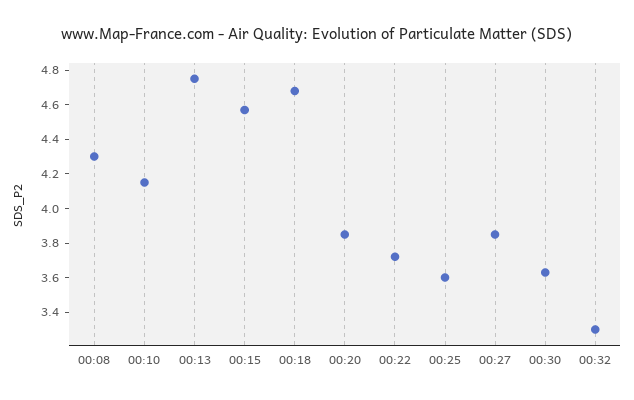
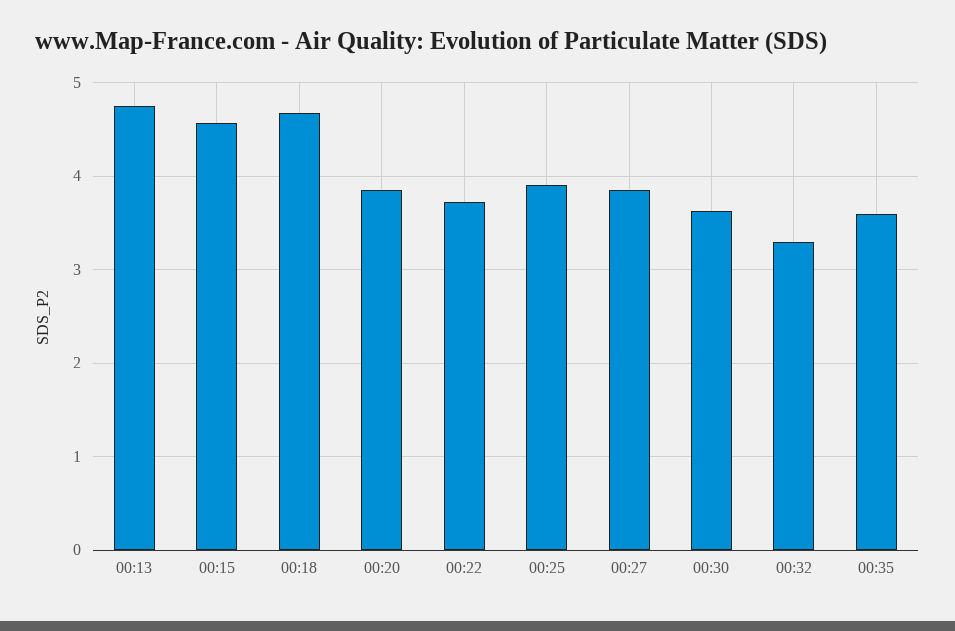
00:08: 4.3 -> none
00:10: 4.15 -> none
00:25: 3.6 -> 3.9
00:35: none -> 3.6

